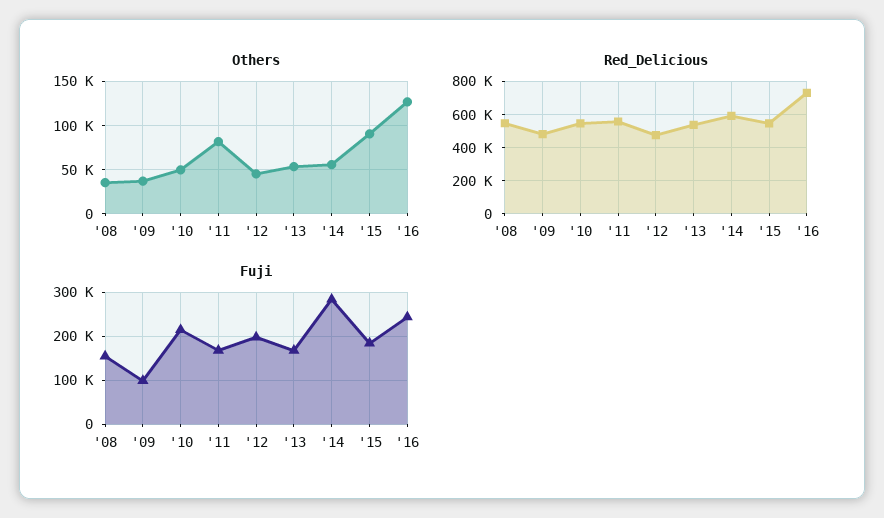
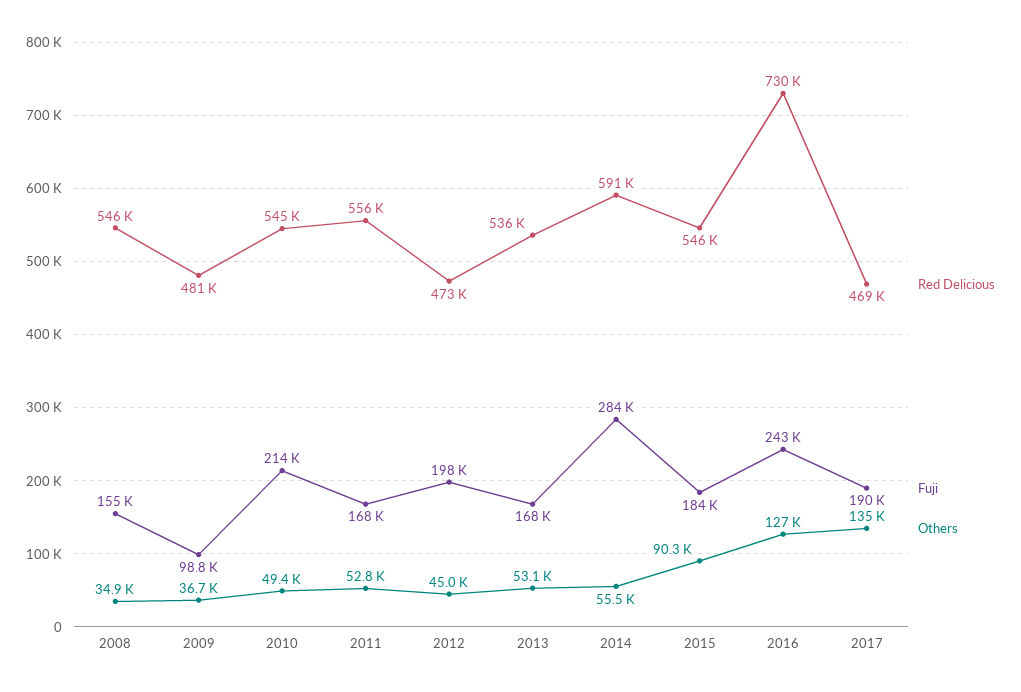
Others, '11: 80000 -> 52800
Red_Delicious, 2017: none -> 469000
Fuji, 2017: none -> 190000
Others, 2017: none -> 135000

